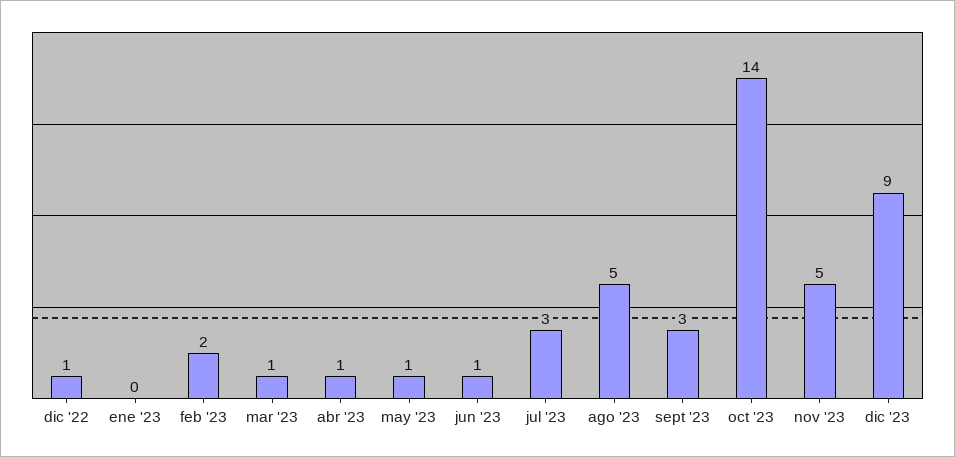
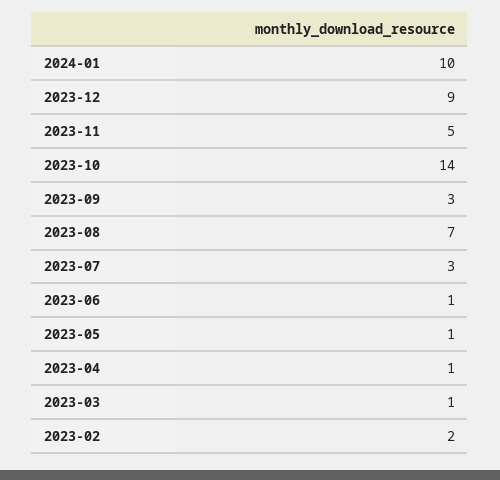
dic '22: 1 -> none
ene '23: 0 -> none
ago '23: 5 -> 7
2024-01: none -> 10

